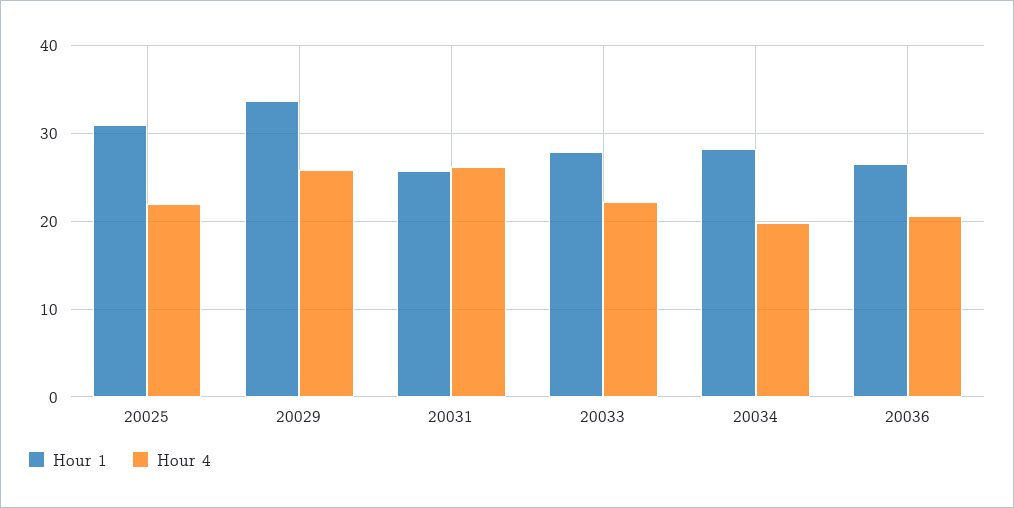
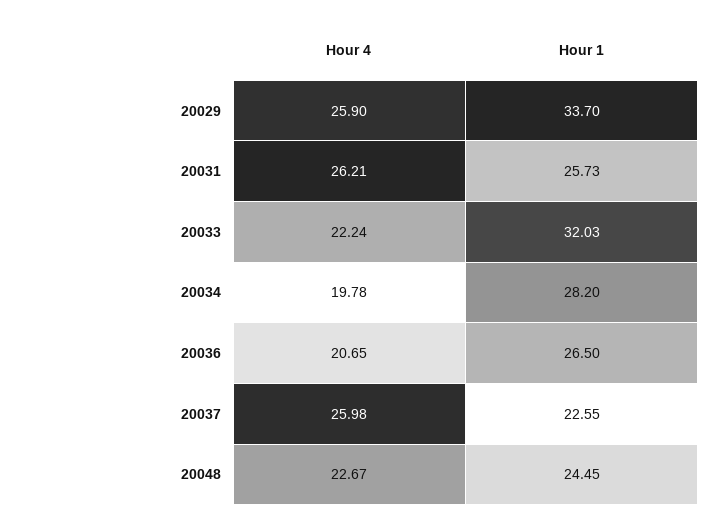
Hour 1, 20025: 31 -> none
Hour 4, 20025: 22 -> none
Hour 1, 20033: 28 -> 32.03
Hour 4, 20037: none -> 25.98
Hour 1, 20037: none -> 22.55
Hour 4, 20048: none -> 22.67
Hour 1, 20048: none -> 24.45

